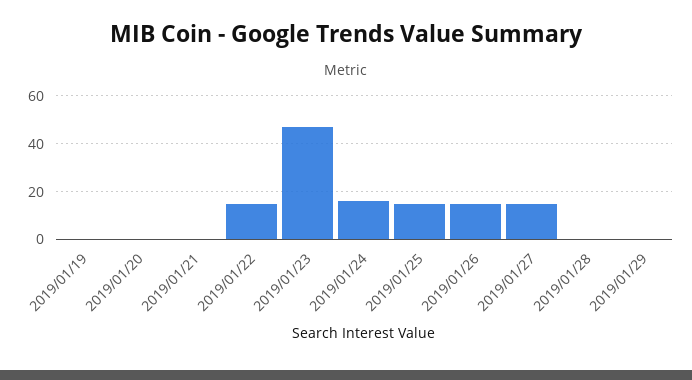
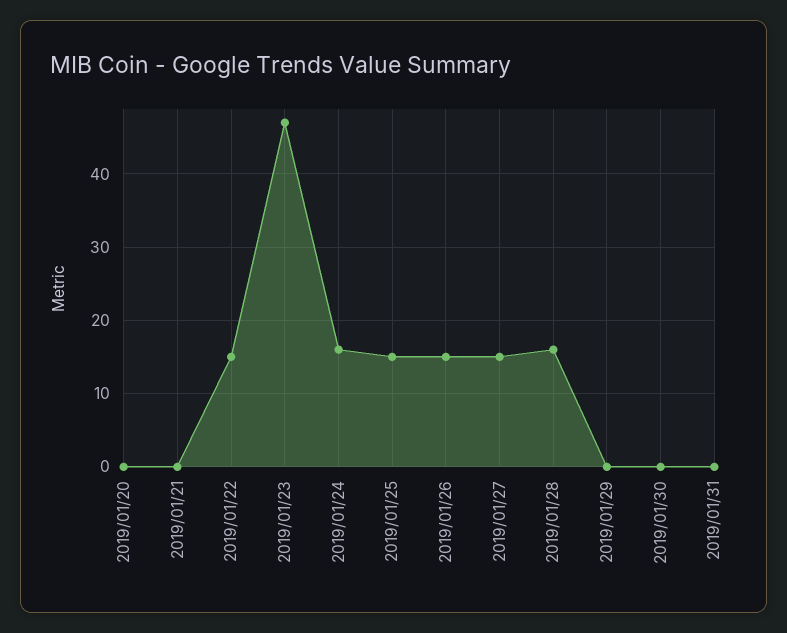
2019/01/19: 0 -> none
2019/01/28: 0 -> 16
2019/01/30: none -> 0
2019/01/31: none -> 0

